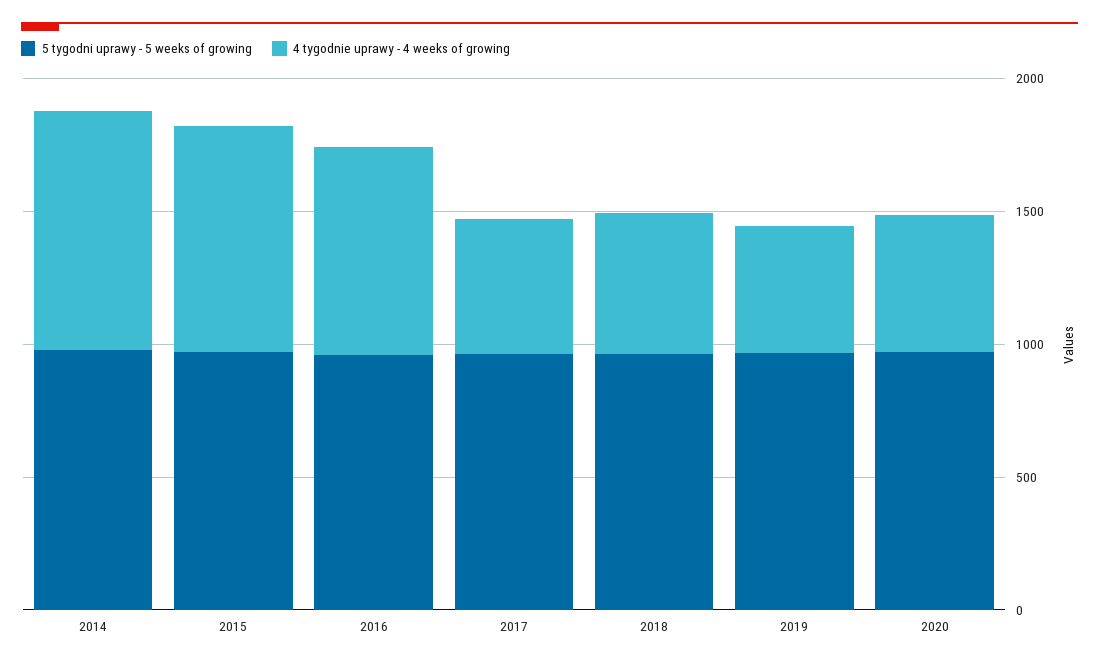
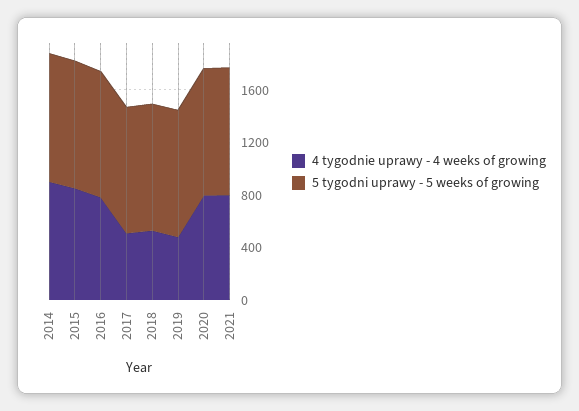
4 tygodnie uprawy - 4 weeks of growing, 2020: 500 -> 800
4 tygodnie uprawy - 4 weeks of growing, 2021: none -> 800
5 tygodni uprawy - 5 weeks of growing, 2021: none -> 1000

